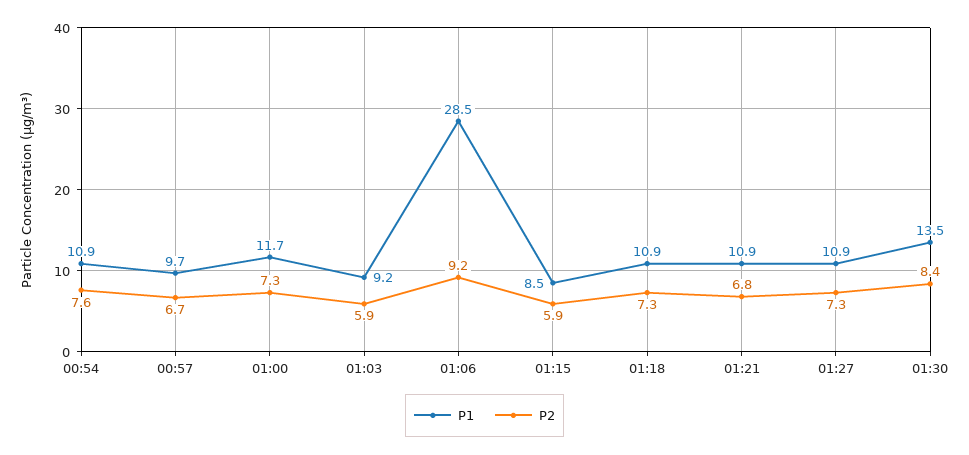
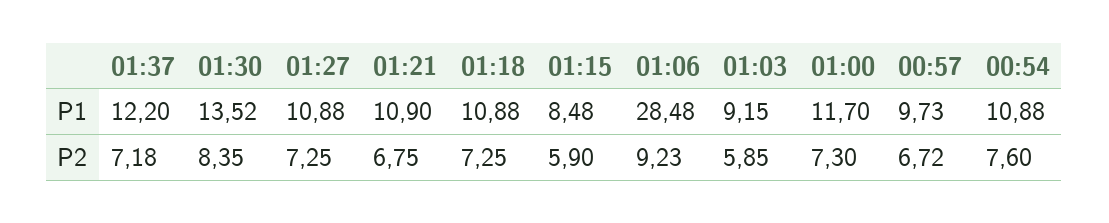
P1, 01:37: none -> 12.2
P2, 01:37: none -> 7.18

